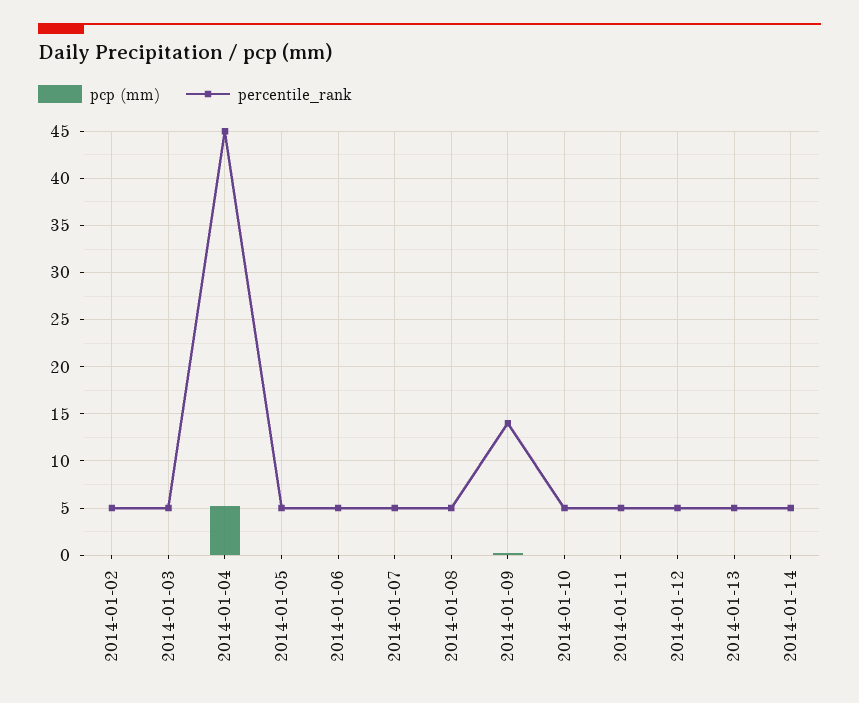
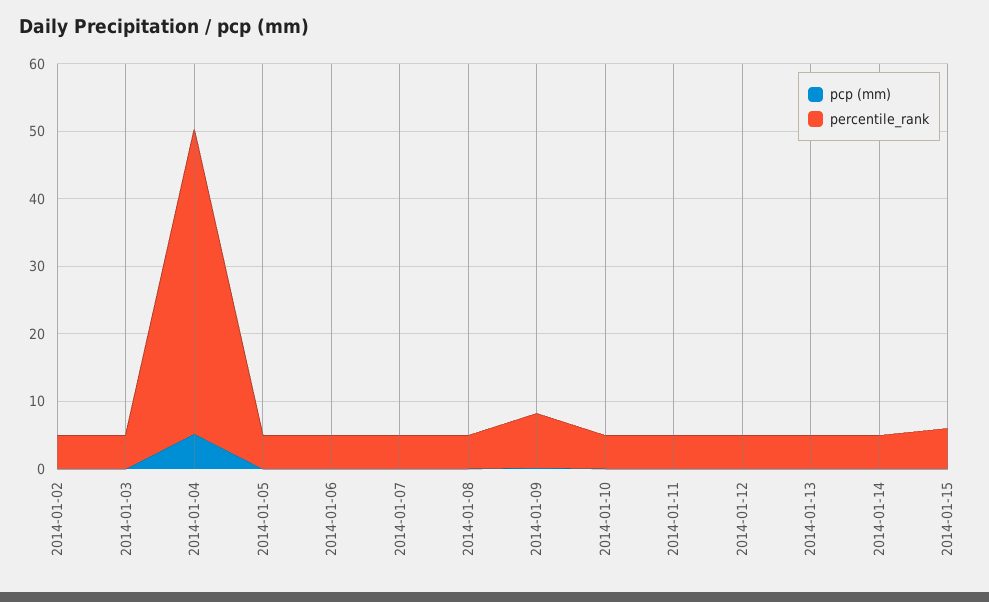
percentile_rank, 2014-01-09: 14 -> 8
pcp (mm), 2014-01-15: none -> 0
percentile_rank, 2014-01-15: none -> 6

